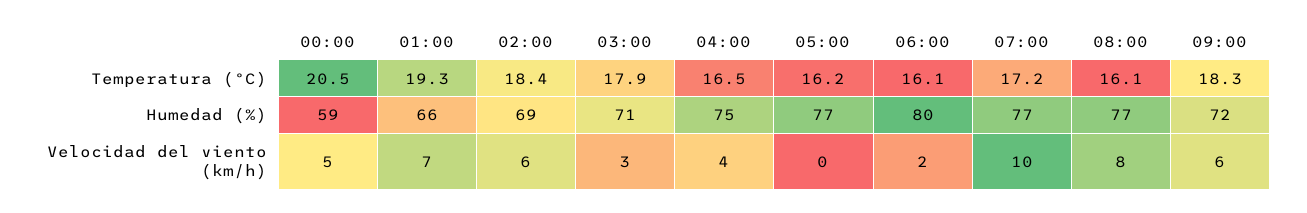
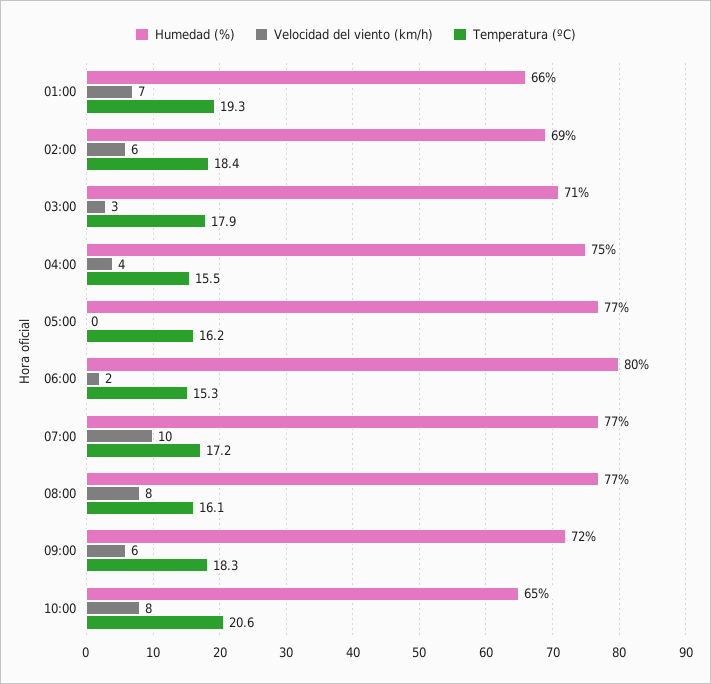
Temperatura (ºC), 00:00: 20.5 -> none
Temperatura (ºC), 04:00: 16.5 -> 15.5
Temperatura (ºC), 06:00: 16.1 -> 15.3
Humedad (%), 00:00: 59 -> none
Velocidad del viento (km/h), 00:00: 5 -> none
Humedad (%), 10:00: none -> 65
Velocidad del viento (km/h), 10:00: none -> 8
Temperatura (ºC), 10:00: none -> 20.6

